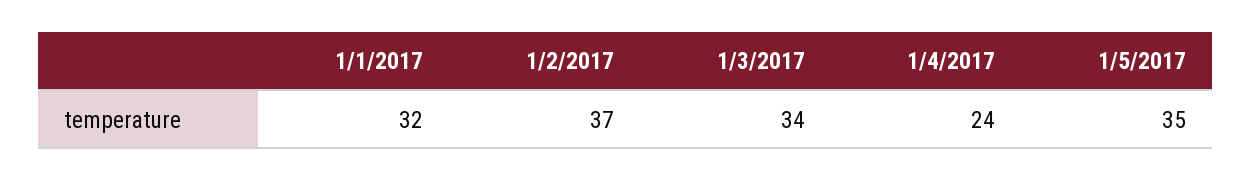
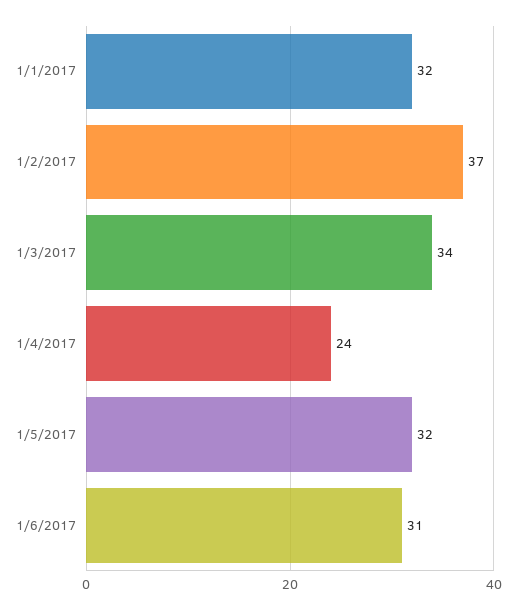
1/5/2017: 35 -> 32
1/6/2017: none -> 31

